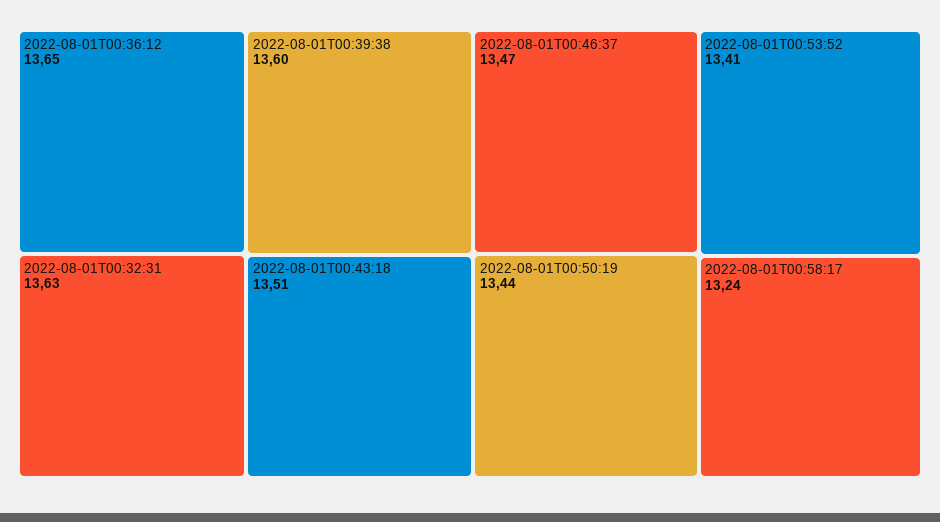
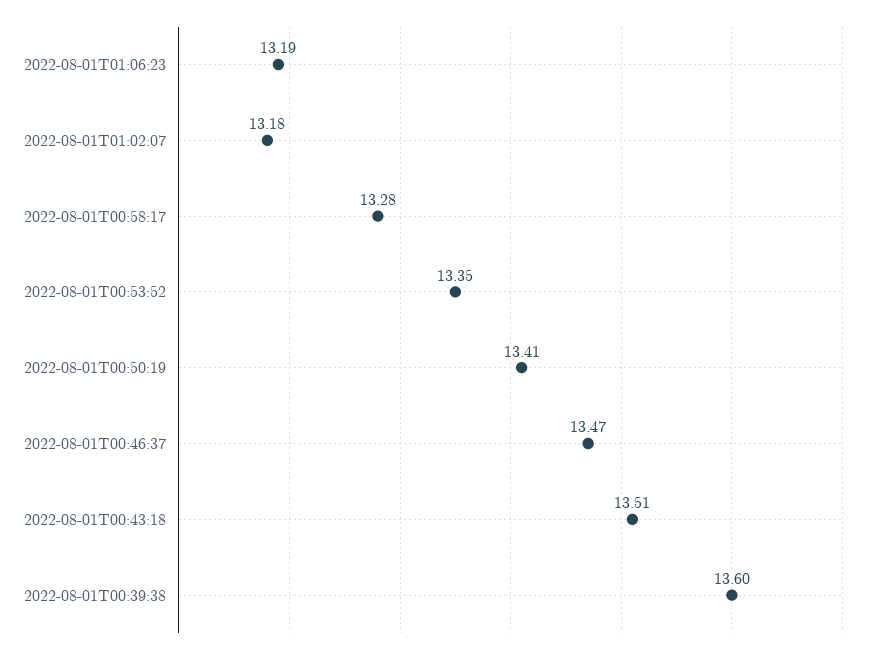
2022-08-01T00:36:12: 13.65 -> none
2022-08-01T00:32:31: 13.63 -> none
2022-08-01T00:50:19: 13.44 -> 13.41
2022-08-01T00:53:52: 13.41 -> 13.35
2022-08-01T00:58:17: 13.24 -> 13.28
2022-08-01T01:06:23: none -> 13.19
2022-08-01T01:02:07: none -> 13.18

